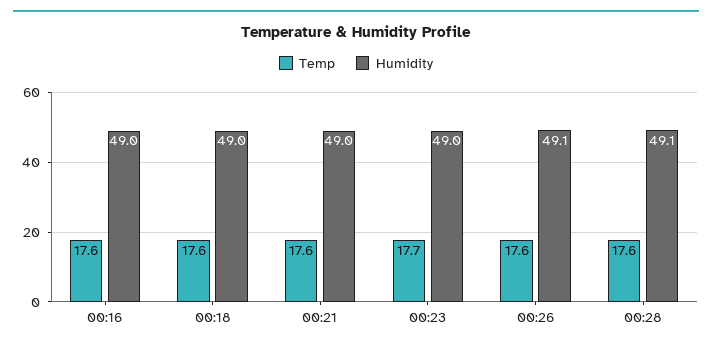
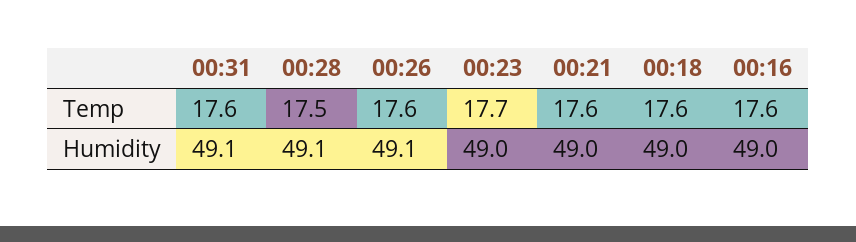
Temp, 00:28: 17.6 -> 17.5
Temp, 00:31: none -> 17.6
Humidity, 00:31: none -> 49.1

